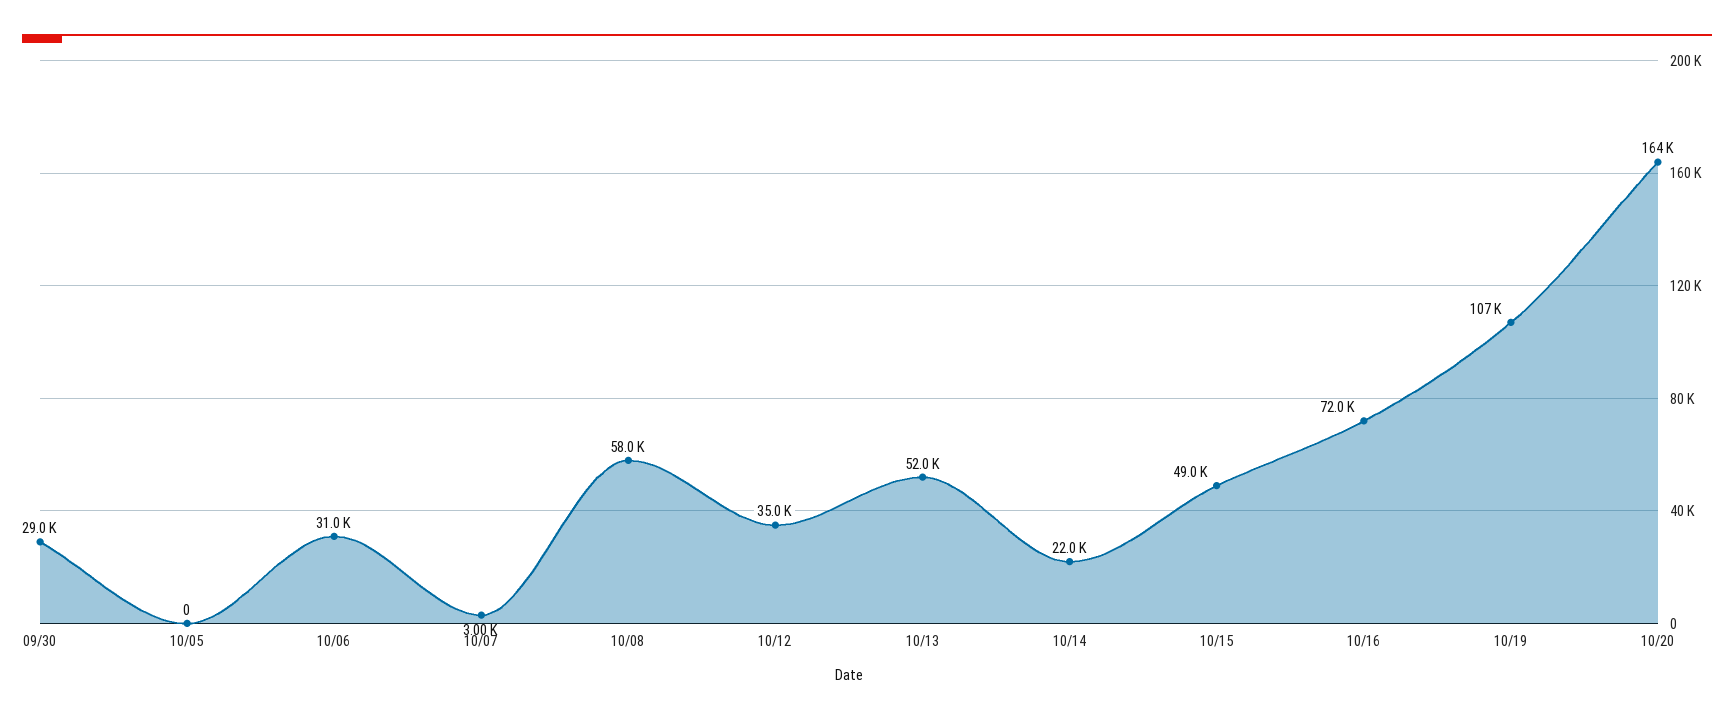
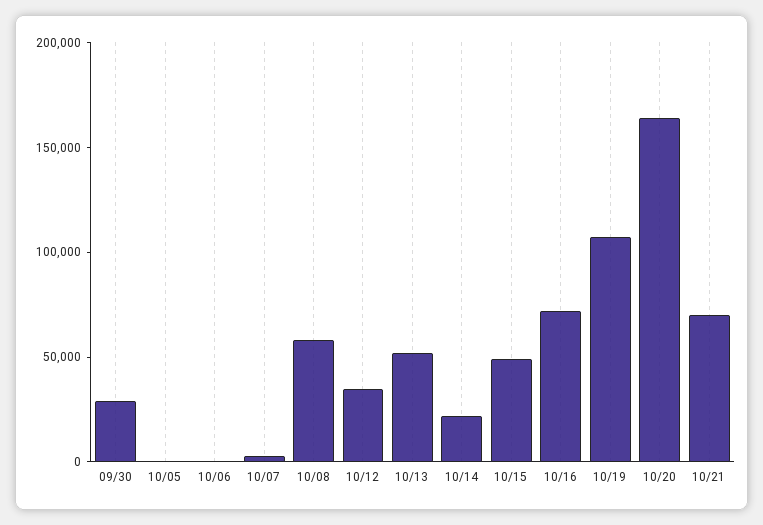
10/06: 31000 -> 0
10/21: none -> 70000

